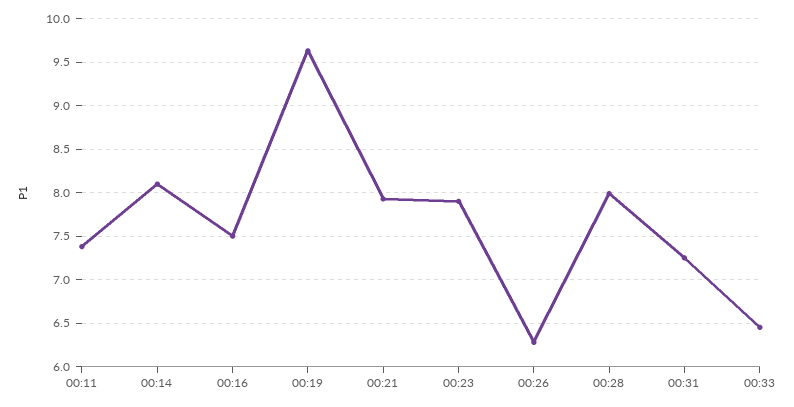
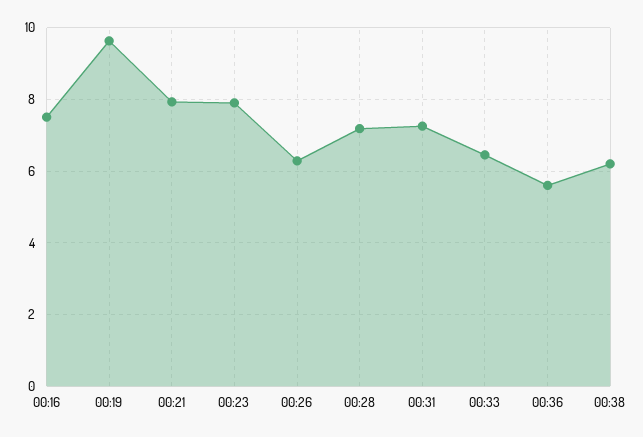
00:11: 7.4 -> none
00:14: 8.1 -> none
00:28: 8 -> 7.2
00:36: none -> 5.6
00:38: none -> 6.2

